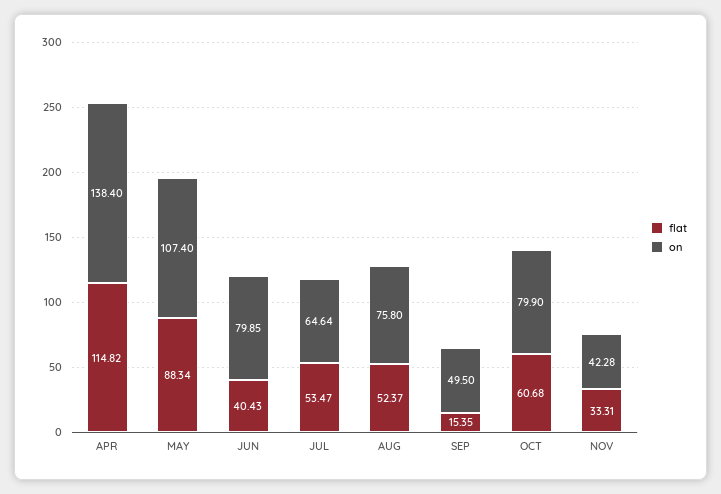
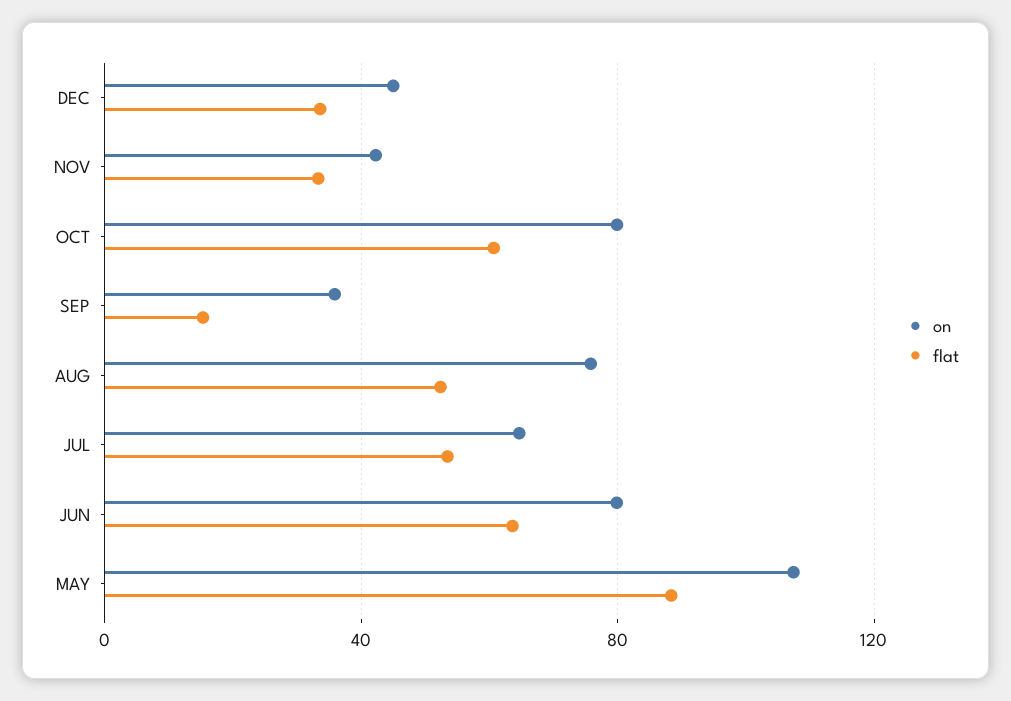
flat, APR: 114.82 -> none
on, APR: 138.4 -> none
flat, JUN: 40.43 -> 65
on, SEP: 49.5 -> 35
on, DEC: none -> 45
flat, DEC: none -> 35

